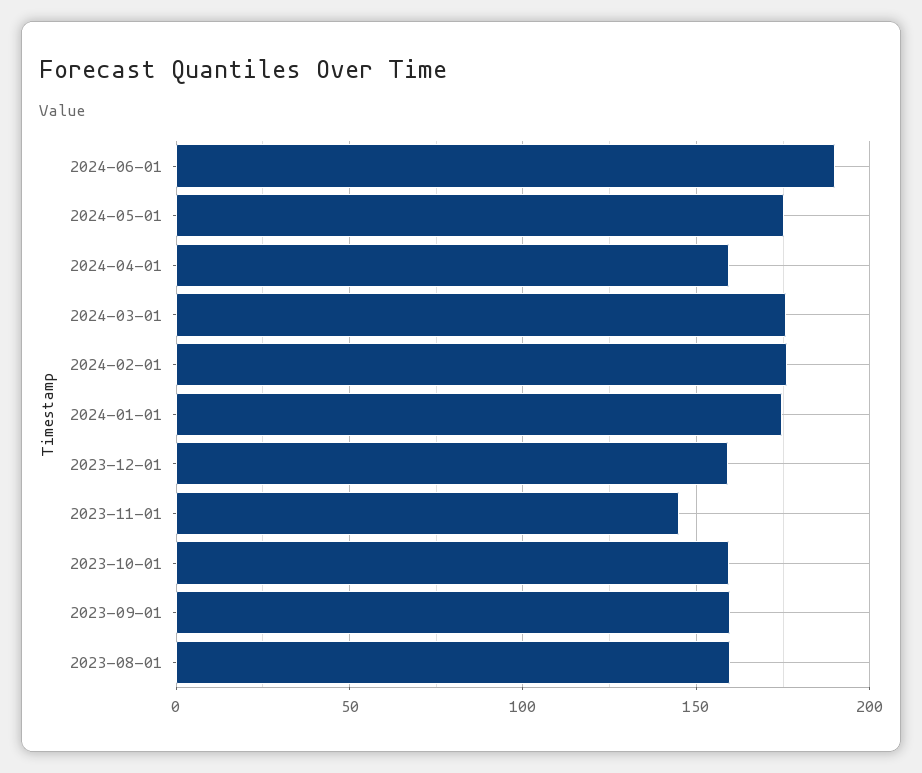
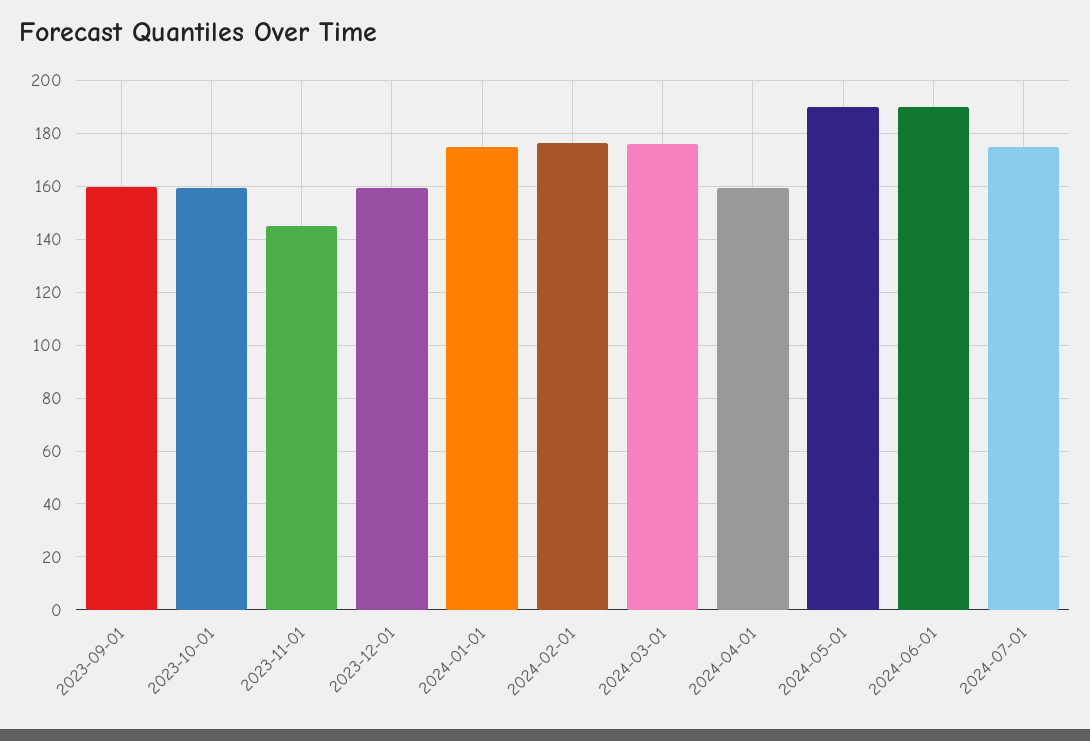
2024-05-01: 175 -> 190
2023-08-01: 160 -> none
2024-07-01: none -> 175

